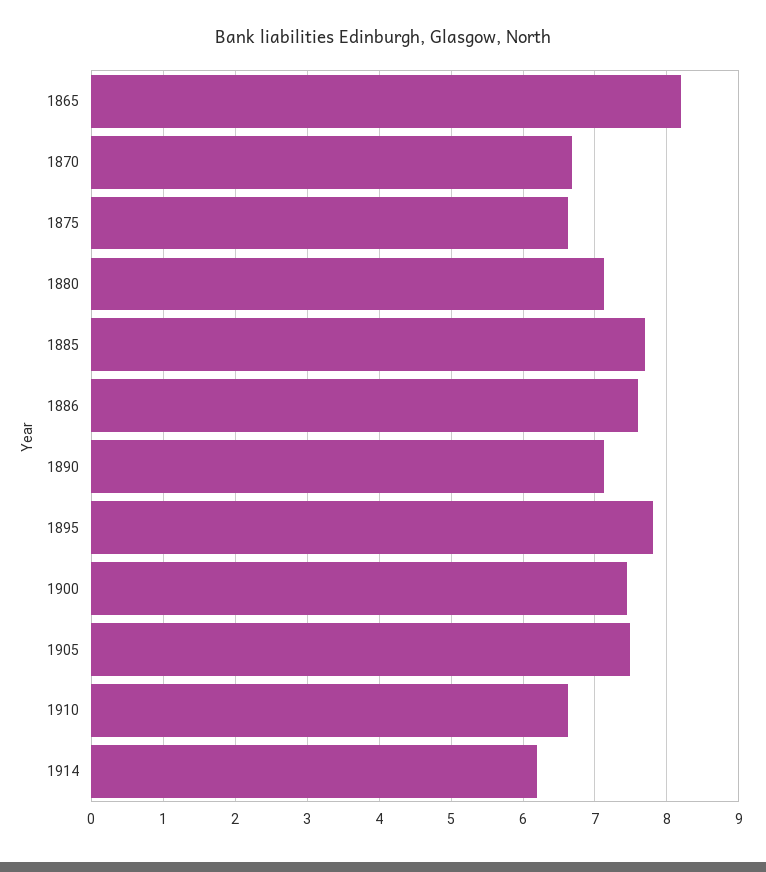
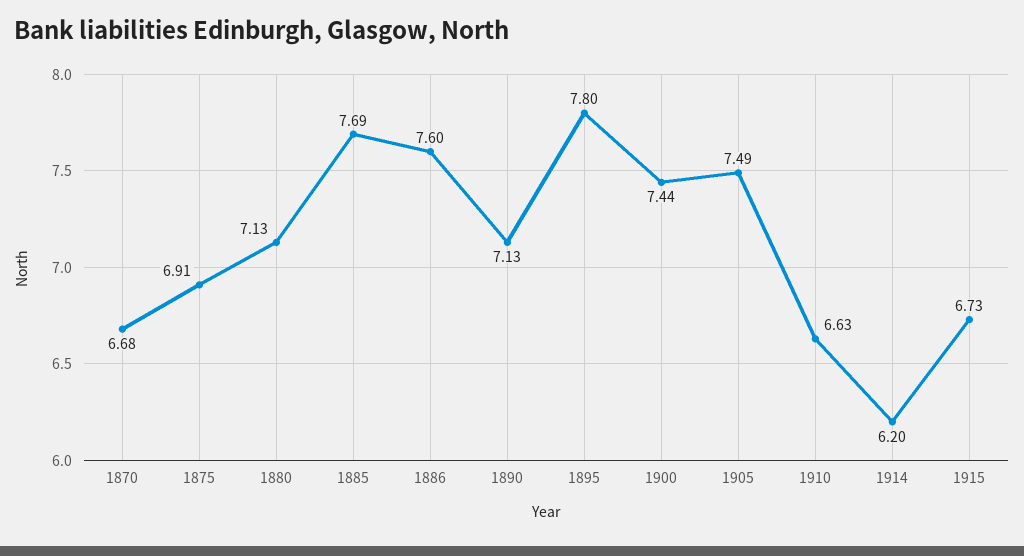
1865: 8.2 -> none
1875: 6.6 -> 6.91
1915: none -> 6.73

